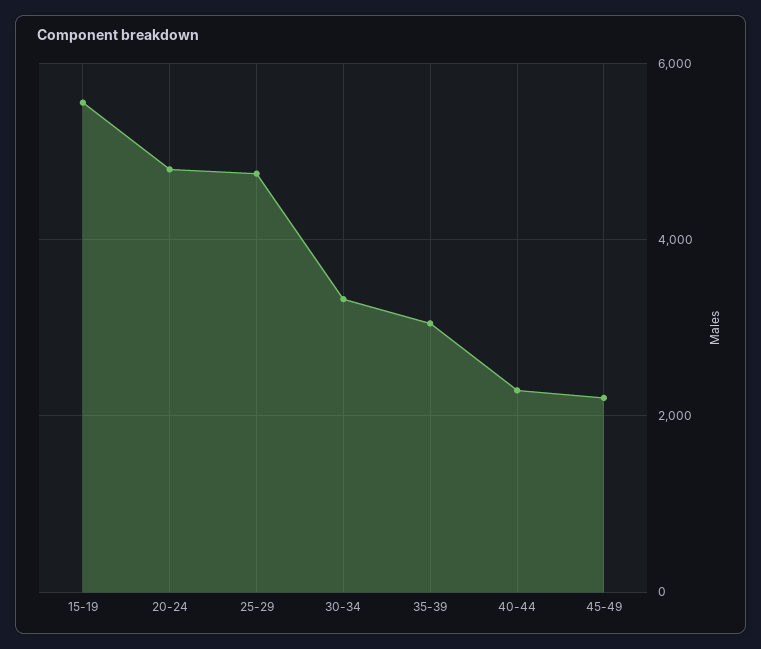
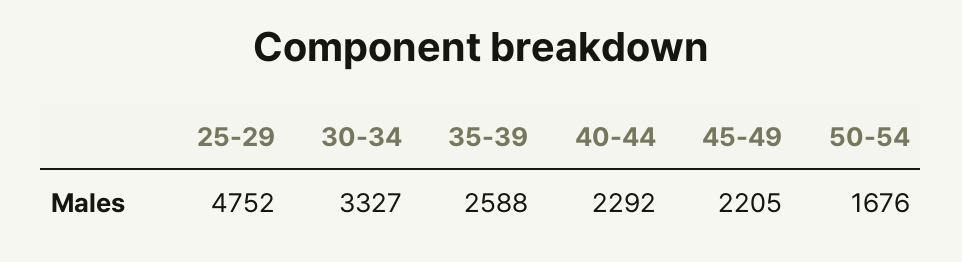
15-19: 5600 -> none
20-24: 4800 -> none
35-39: 3000 -> 2588
50-54: none -> 1676

